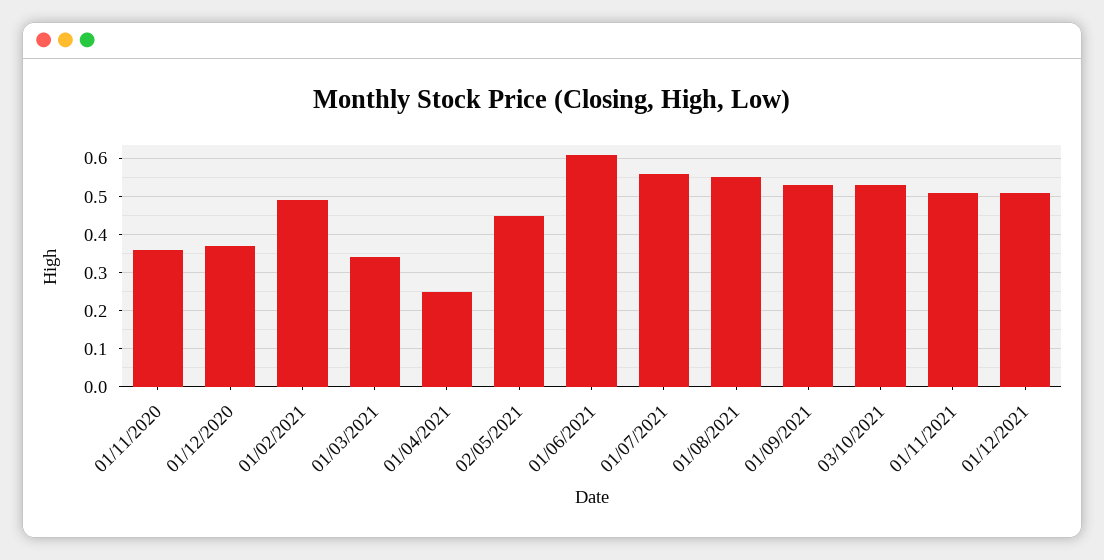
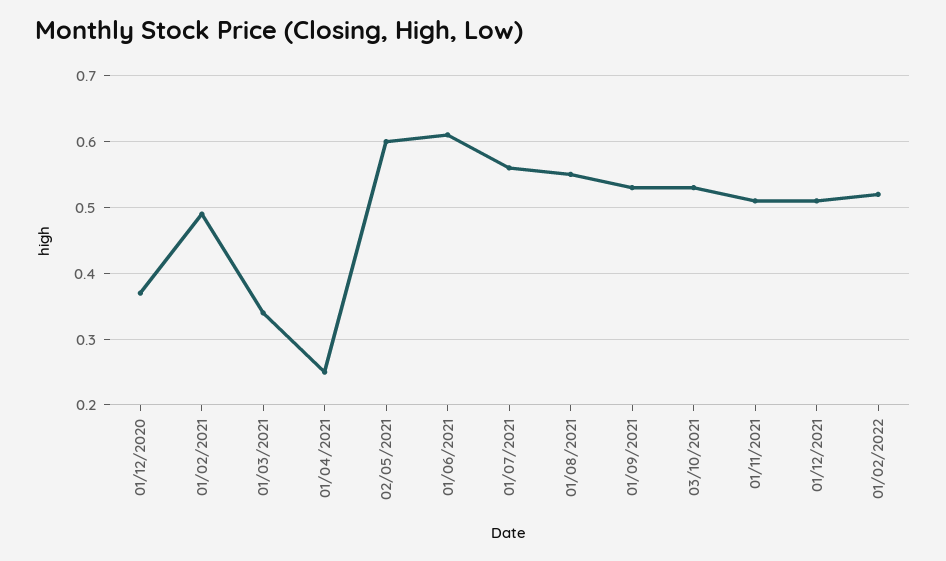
01/11/2020: 0.35 -> none
02/05/2021: 0.45 -> 0.6
01/02/2022: none -> 0.52

